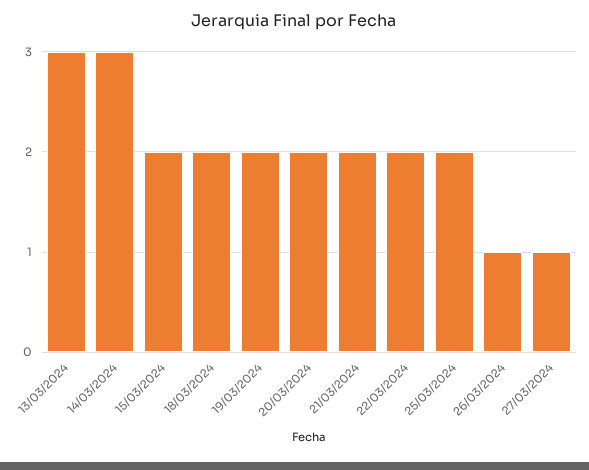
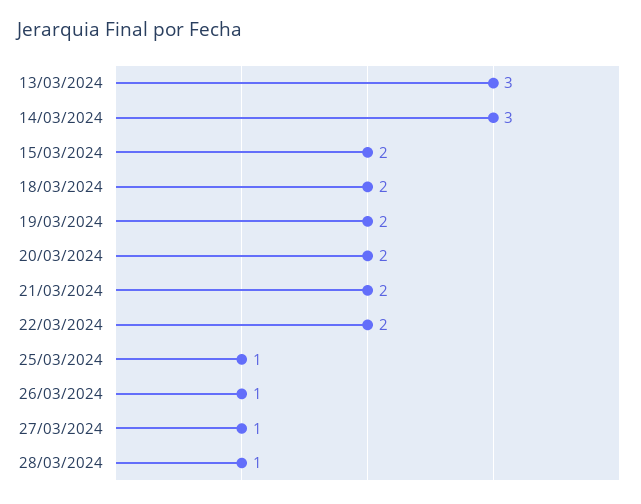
25/03/2024: 2 -> 1
28/03/2024: none -> 1

